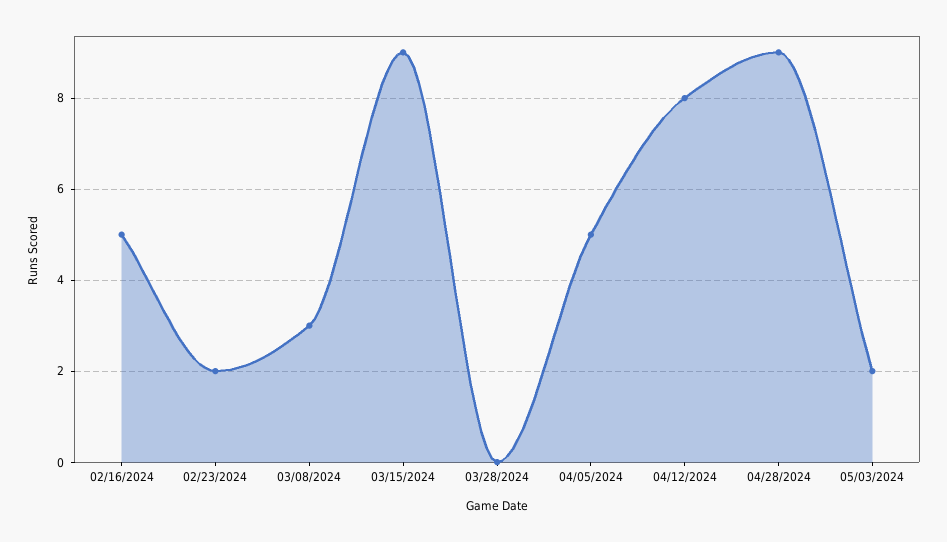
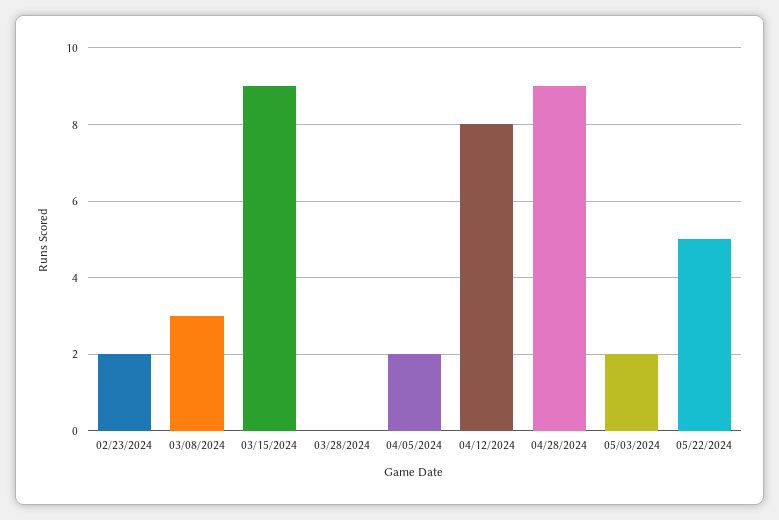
02/16/2024: 5 -> none
04/05/2024: 5 -> 2
05/22/2024: none -> 5

